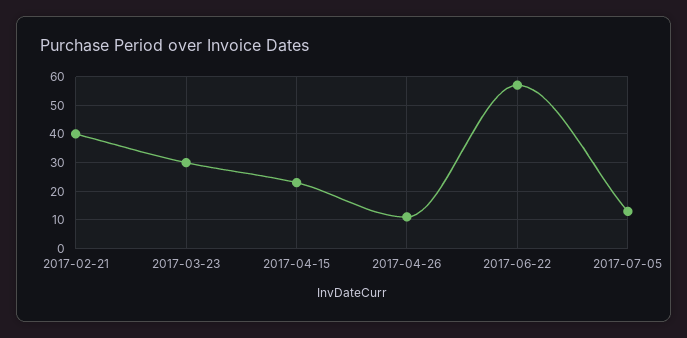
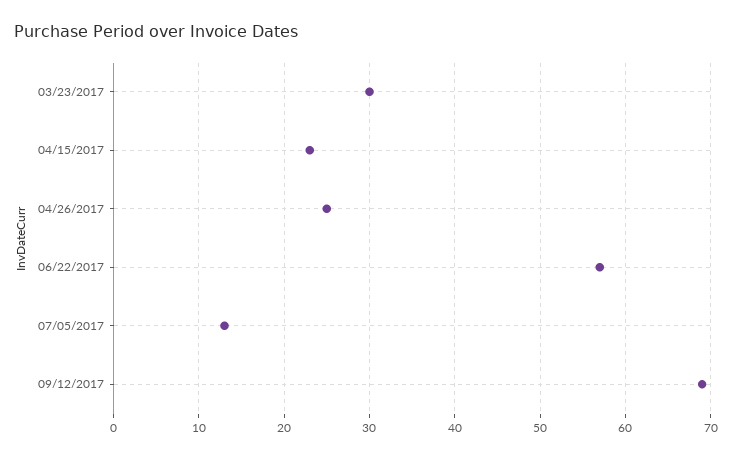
2017-02-21: 40 -> none
2017-04-26: 10 -> 25
09/12/2017: none -> 69

